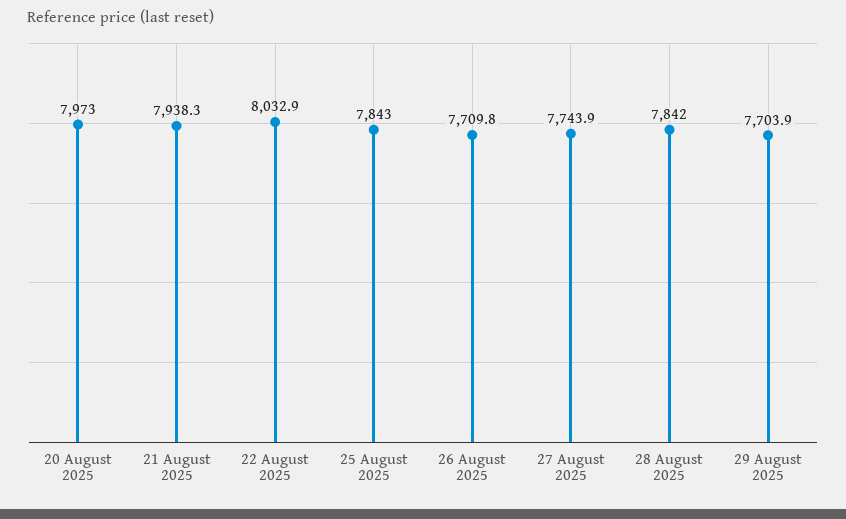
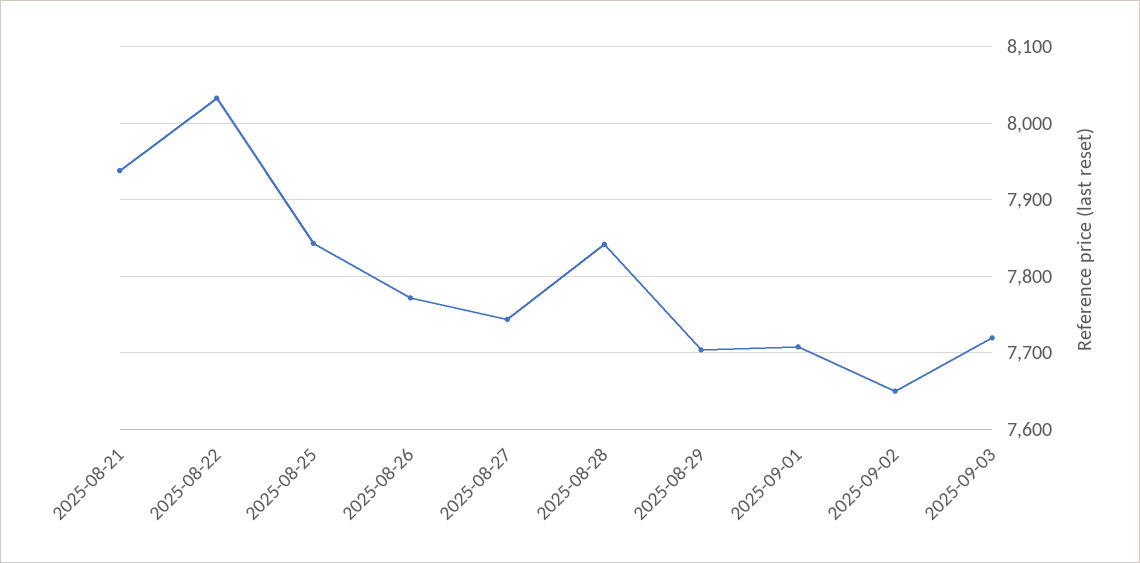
20 August 2025: 7973 -> none
26 August 2025: 7709.8 -> 7770
2025-09-01: none -> 7710
2025-09-02: none -> 7650
2025-09-03: none -> 7720

